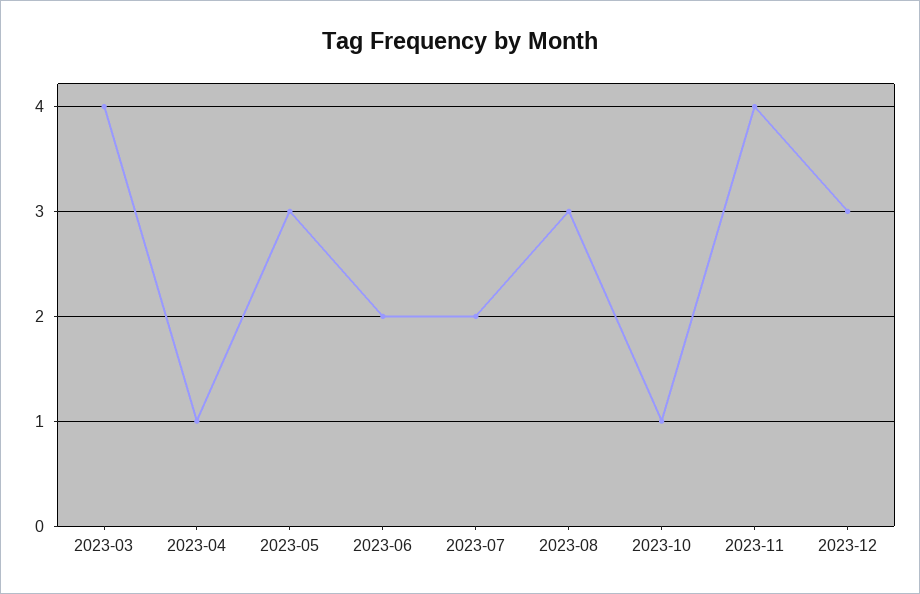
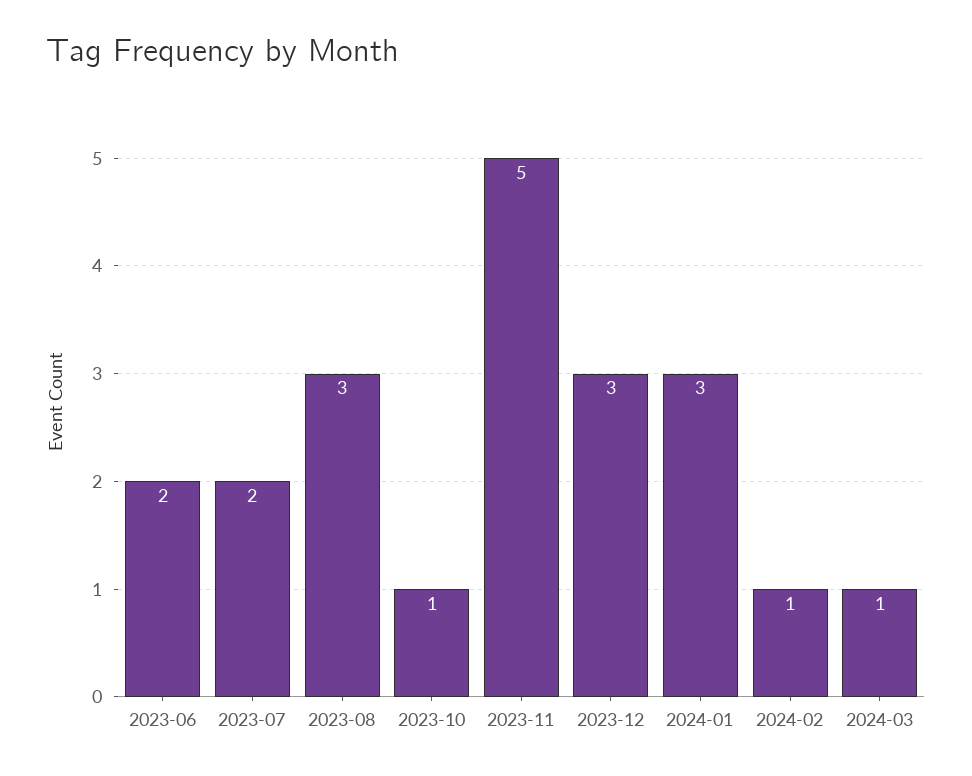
2023-03: 4 -> none
2023-04: 1 -> none
2023-05: 3 -> none
2023-11: 4 -> 5
2024-01: none -> 3
2024-02: none -> 1
2024-03: none -> 1

